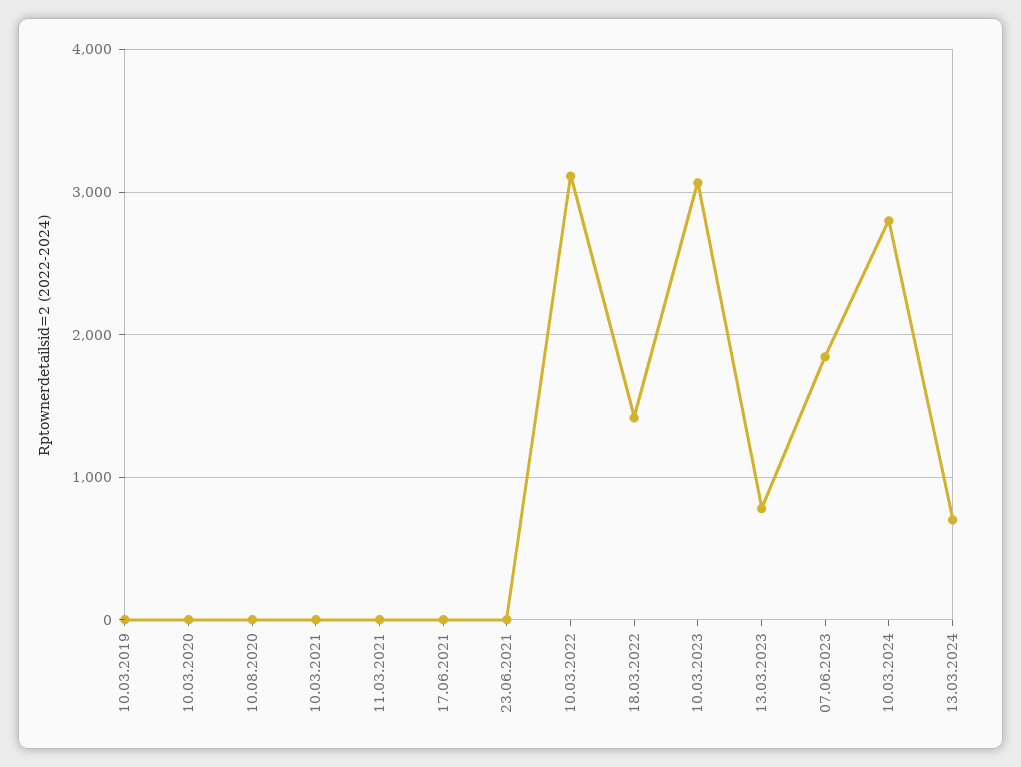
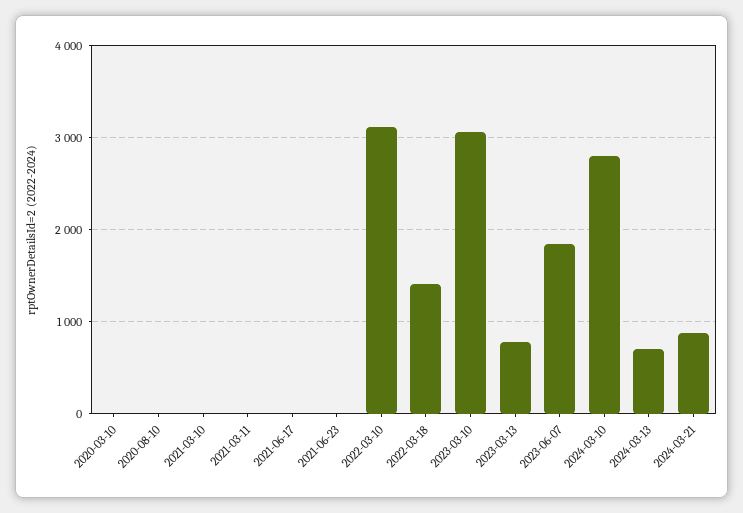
10.03.2019: 0 -> none
2024-03-21: none -> 900

